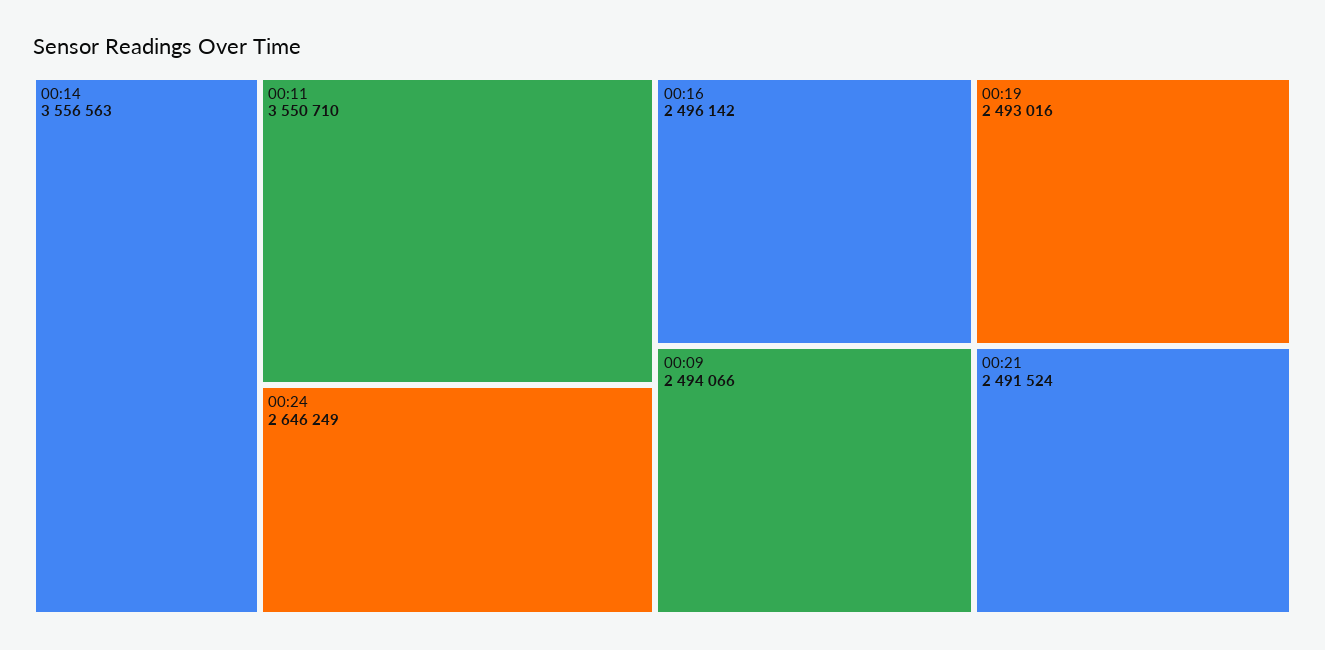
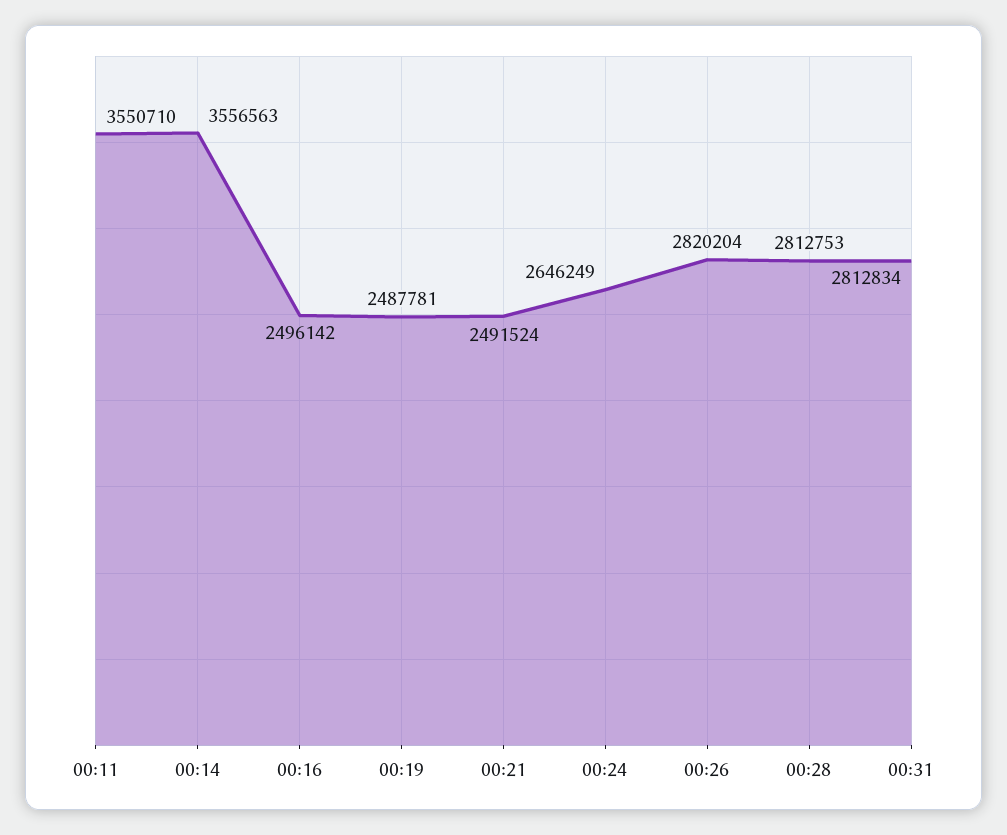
00:09: 2494066 -> none
00:19: 2493016 -> 2487781
00:26: none -> 2820204
00:28: none -> 2812753
00:31: none -> 2812834

